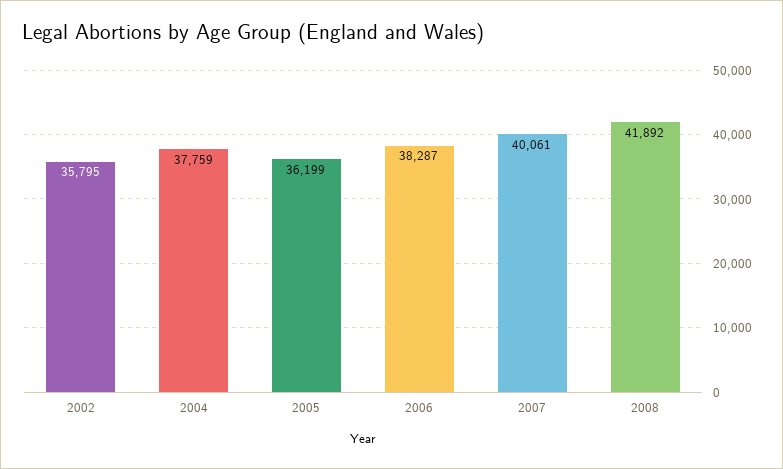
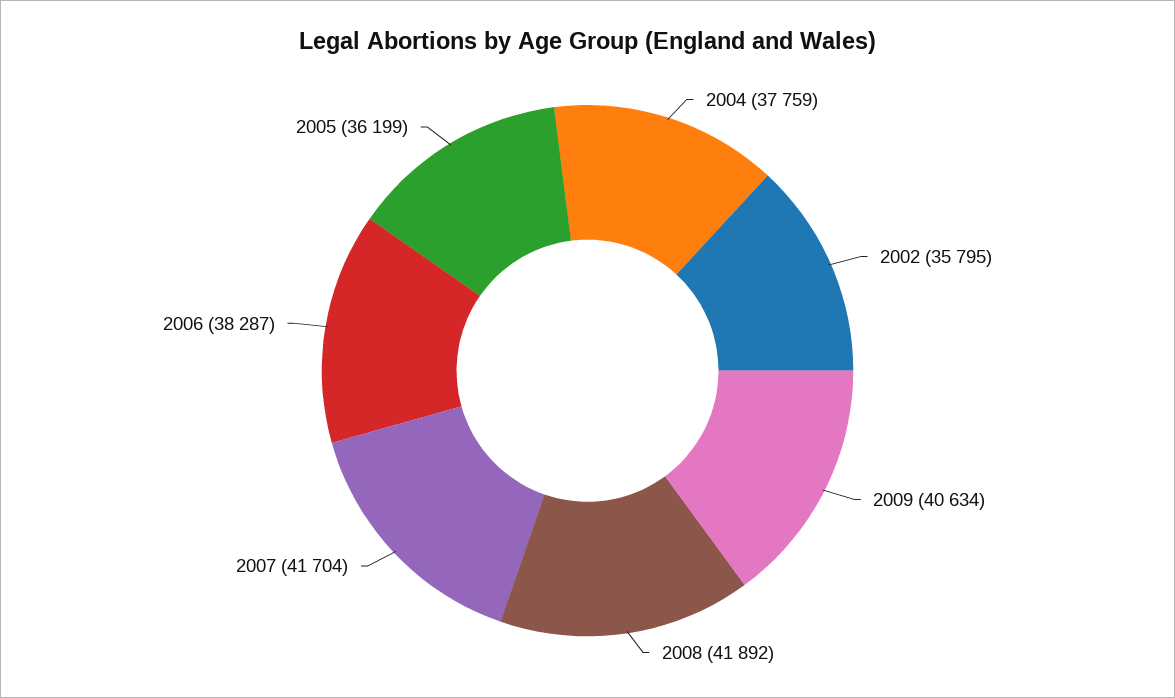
2007: 40061 -> 41704
2009: none -> 40634

